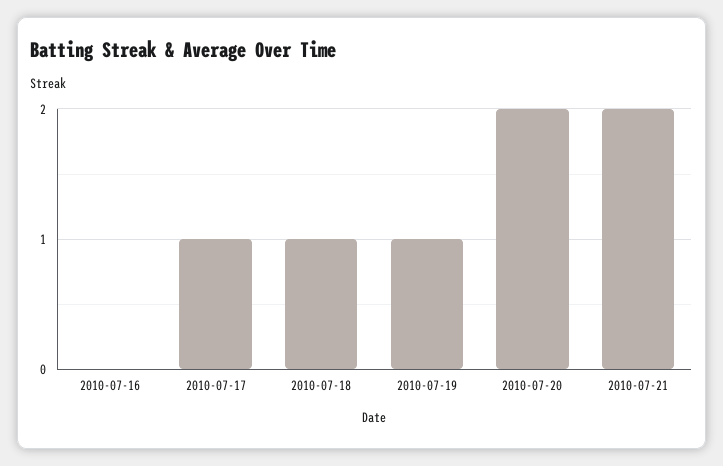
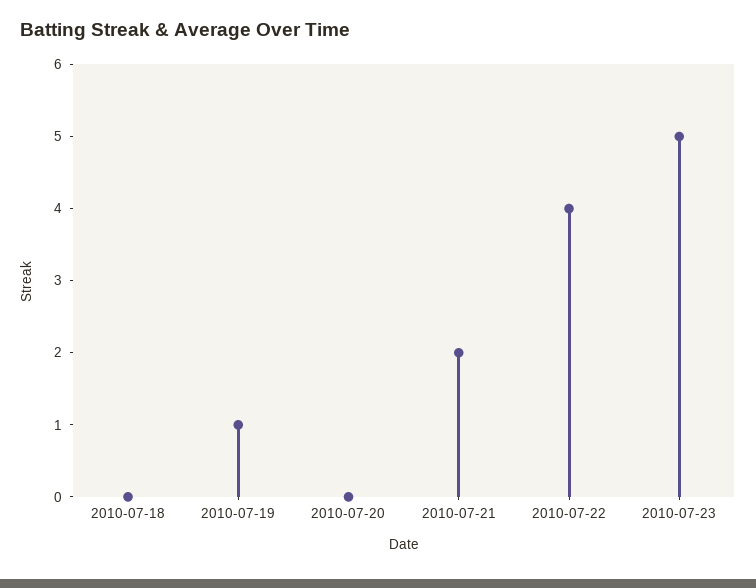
2010-07-16: 0 -> none
2010-07-17: 1 -> none
2010-07-18: 1 -> 0
2010-07-20: 2 -> 0
2010-07-22: none -> 4
2010-07-23: none -> 5

